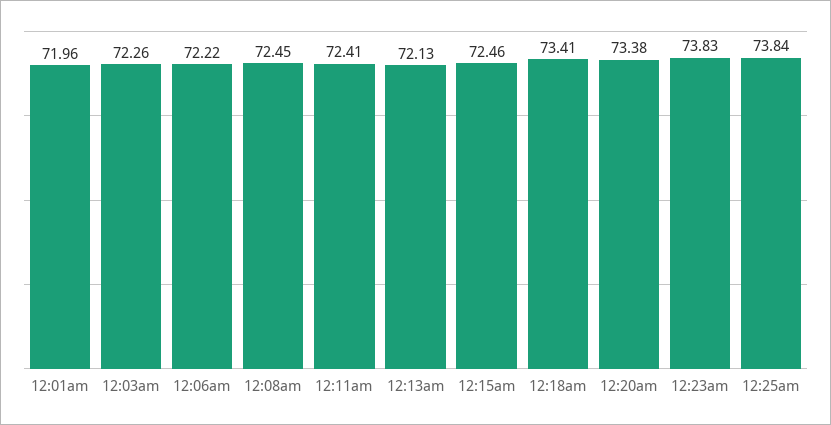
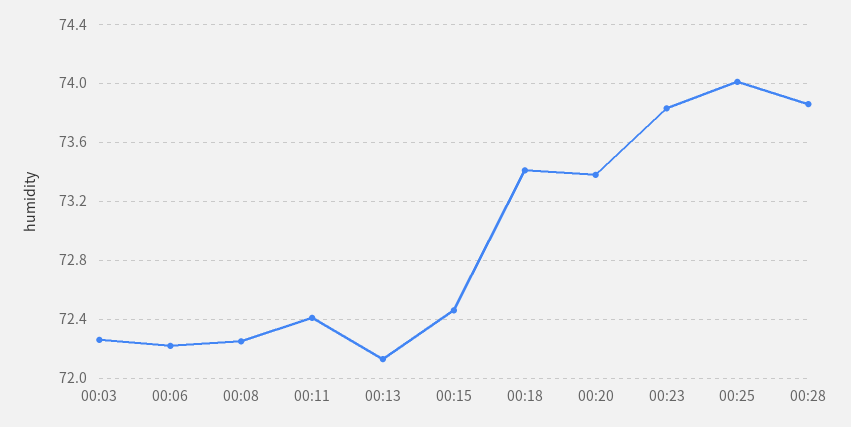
12:01am: 71.96 -> none
12:08am: 72.45 -> 72.25
12:25am: 73.84 -> 74
00:28: none -> 73.85

